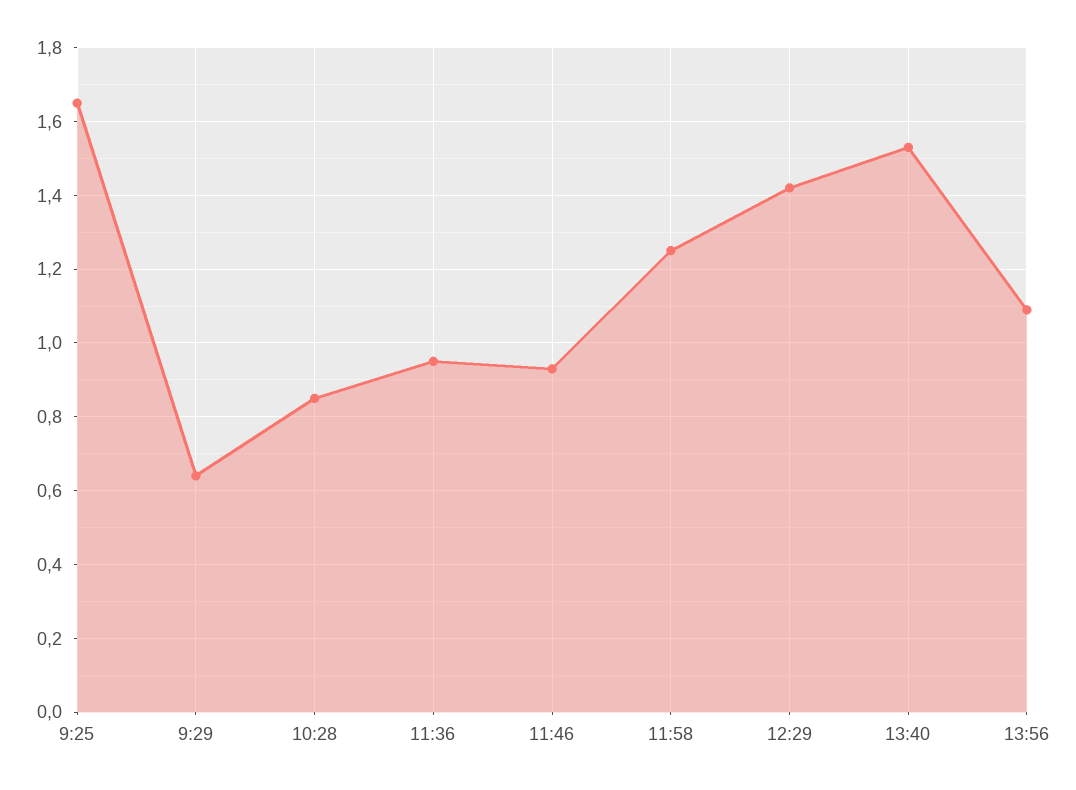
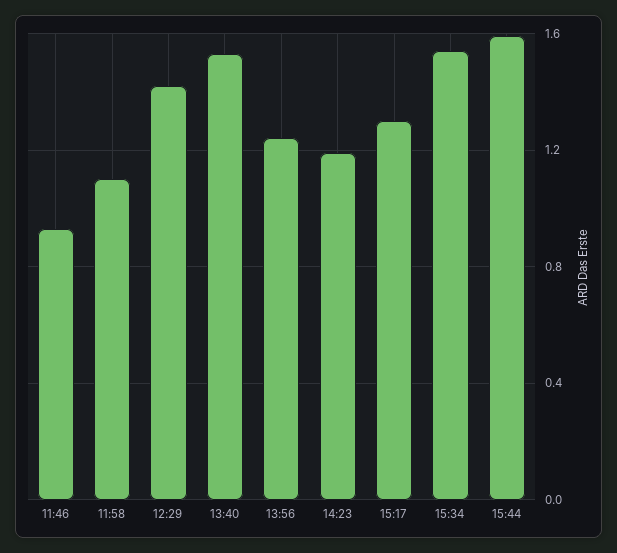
9:25: 1.65 -> none
9:29: 0.65 -> none
10:28: 0.85 -> none
11:36: 0.95 -> none
11:58: 1.25 -> 1.1
13:56: 1.1 -> 1.25
14:23: none -> 1.2
15:17: none -> 1.3
15:34: none -> 1.55
15:44: none -> 1.6

